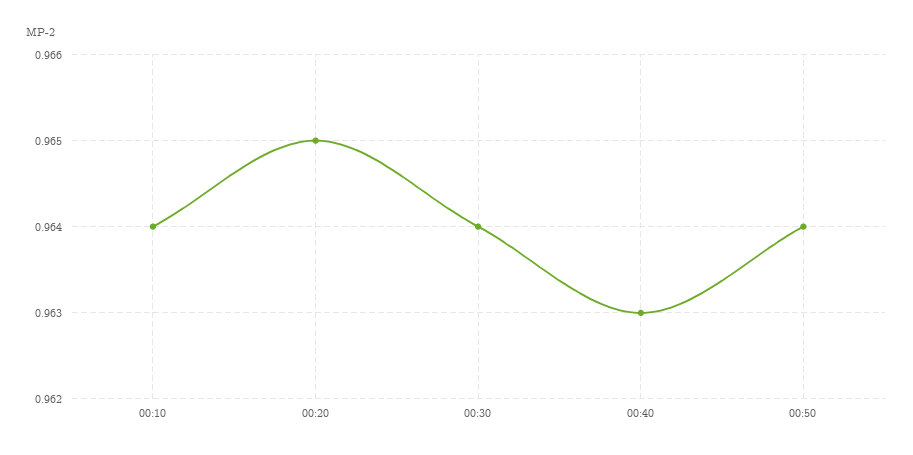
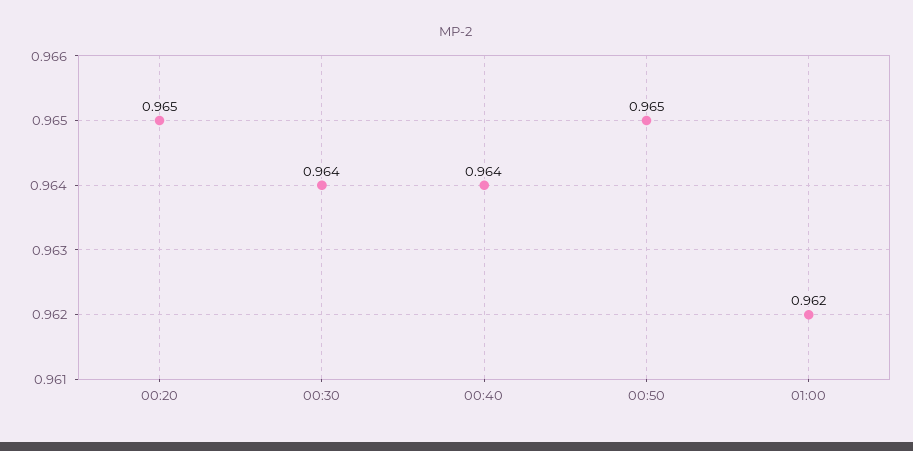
00:10: 0.964 -> none
00:40: 0.963 -> 0.964
00:50: 0.964 -> 0.965
01:00: none -> 0.962

